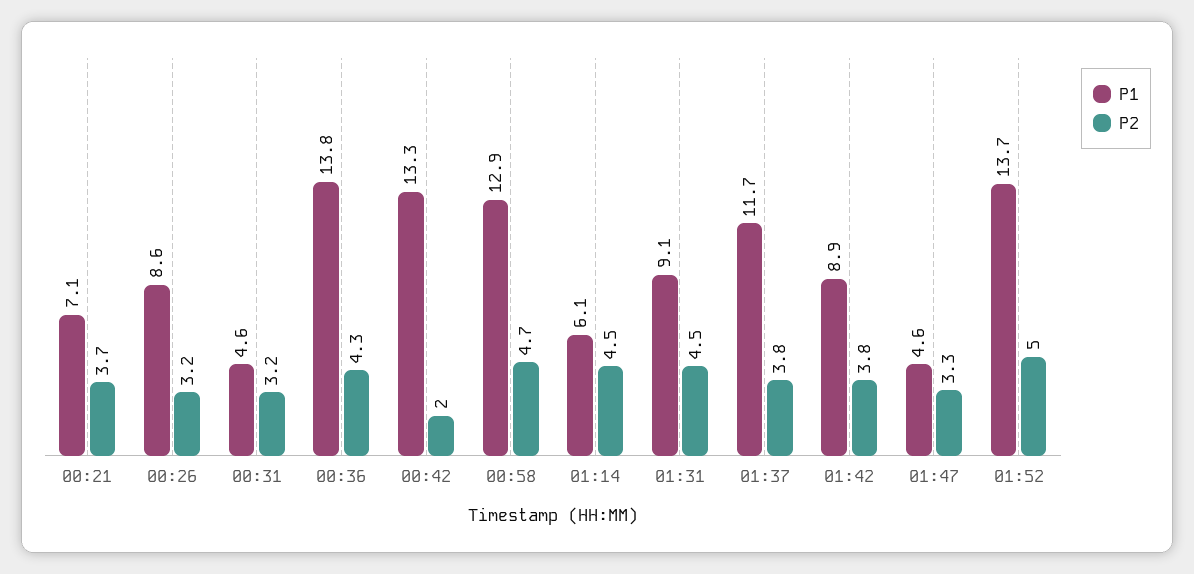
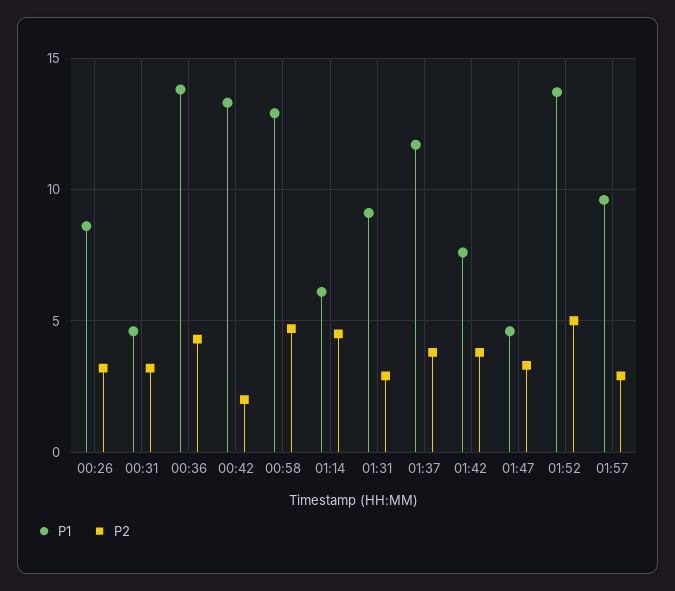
P1, 00:21: 7.1 -> none
P2, 00:21: 3.7 -> none
P2, 01:31: 4.5 -> 3
P1, 01:42: 8.9 -> 7.5
P1, 01:57: none -> 9.5
P2, 01:57: none -> 3

